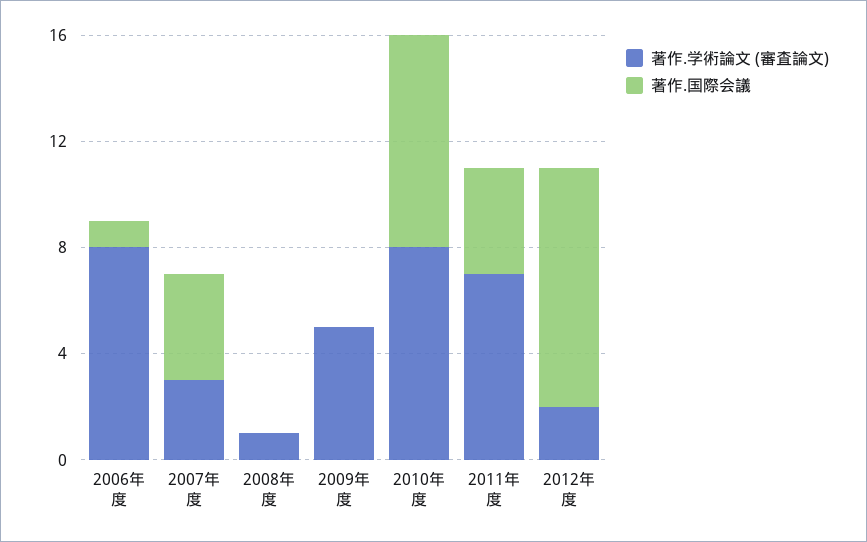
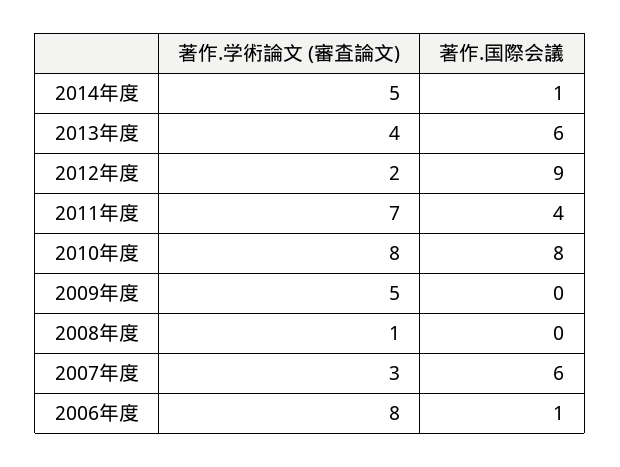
著作.国際会議, 2007年度: 4 -> 6
著作.学術論文 (審査論文), 2014年度: none -> 5
著作.国際会議, 2014年度: none -> 1
著作.学術論文 (審査論文), 2013年度: none -> 4
著作.国際会議, 2013年度: none -> 6

